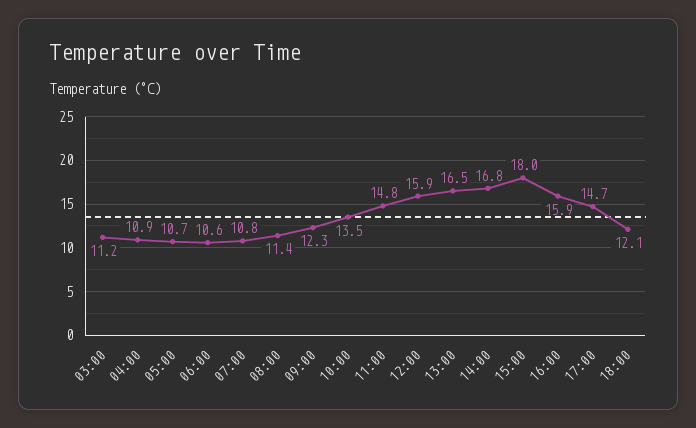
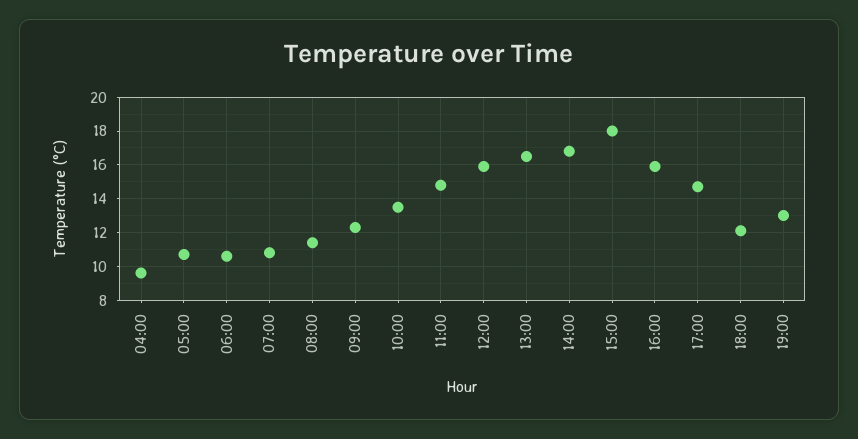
03:00: 11.2 -> none
04:00: 10.9 -> 9.5
19:00: none -> 13

